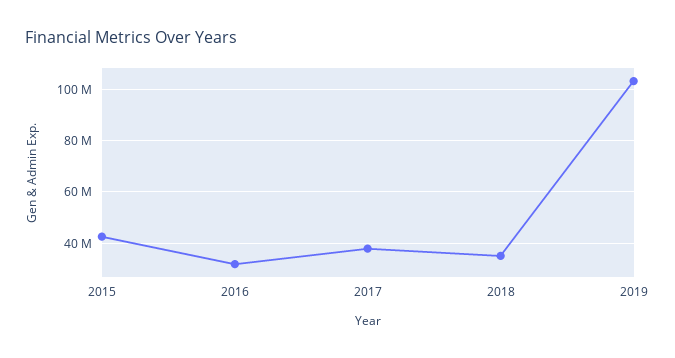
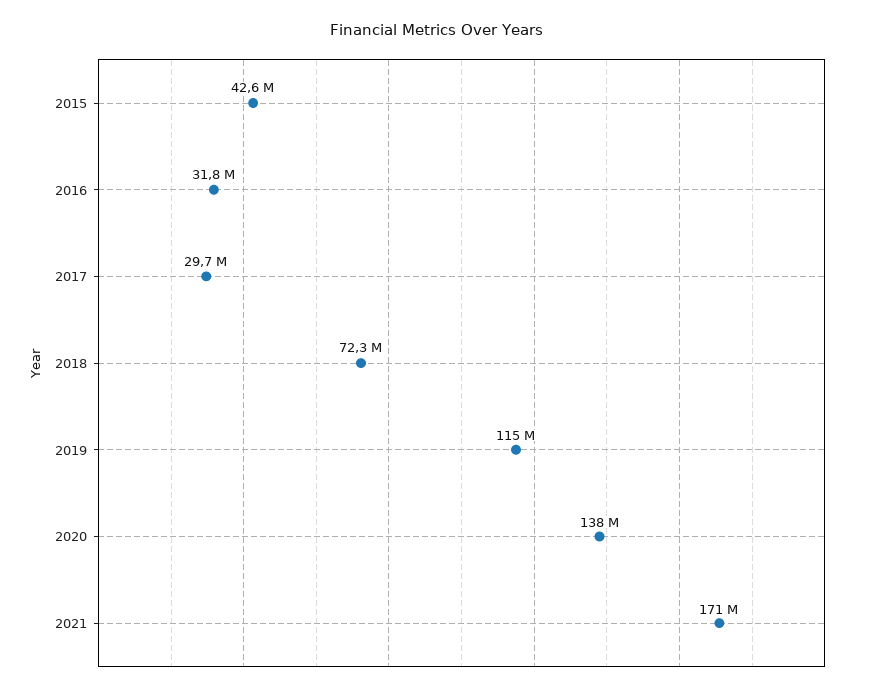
2017: 37500000 -> 29700000
2018: 35000000 -> 72300000
2019: 102500000 -> 115000000
2020: none -> 138000000
2021: none -> 171000000

